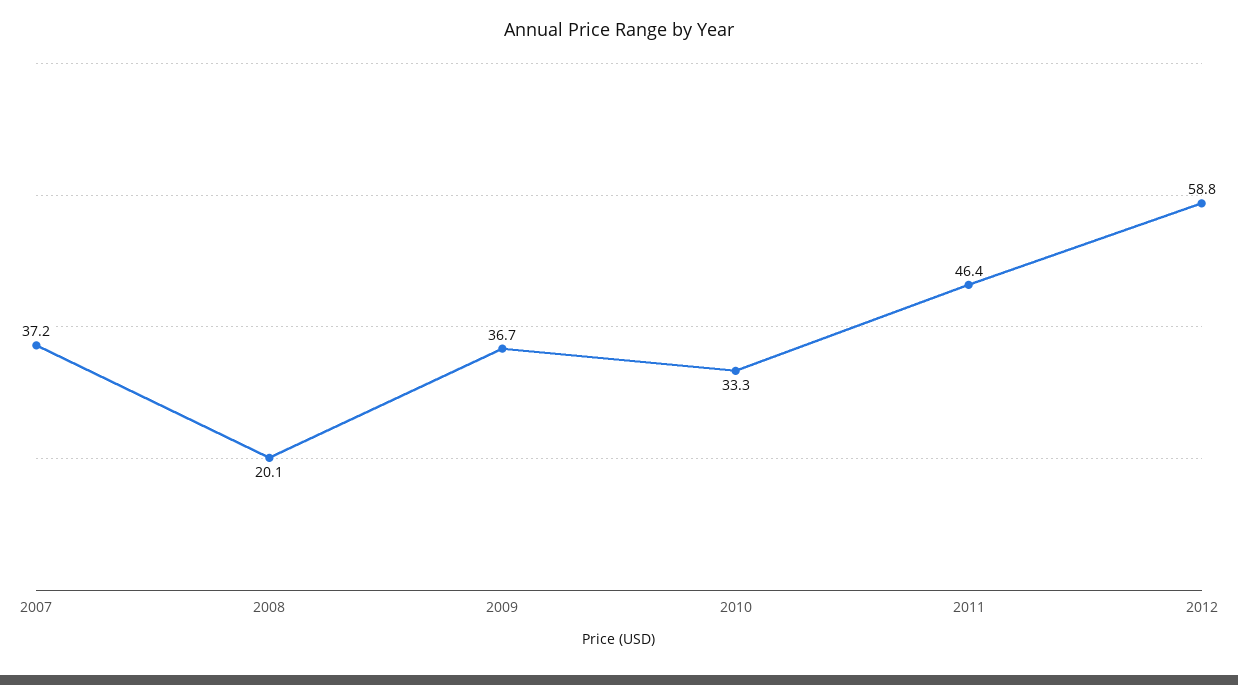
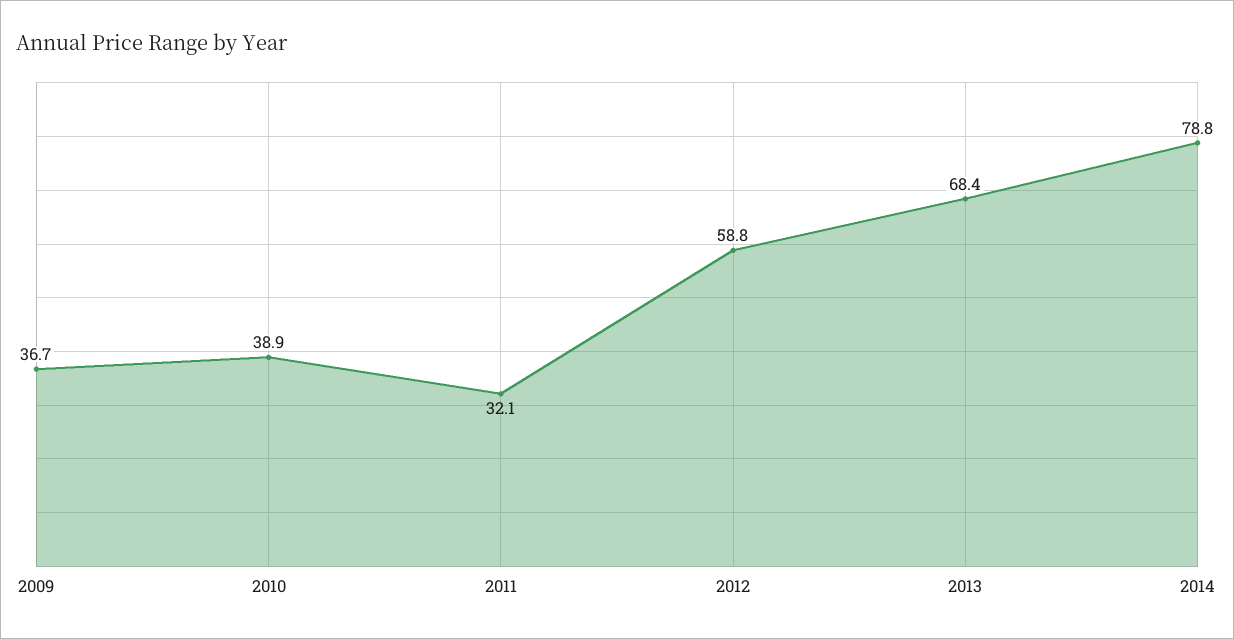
2007: 37.2 -> none
2008: 20.1 -> none
2010: 33.3 -> 38.9
2011: 46.4 -> 32.1
2013: none -> 68.4
2014: none -> 78.8

